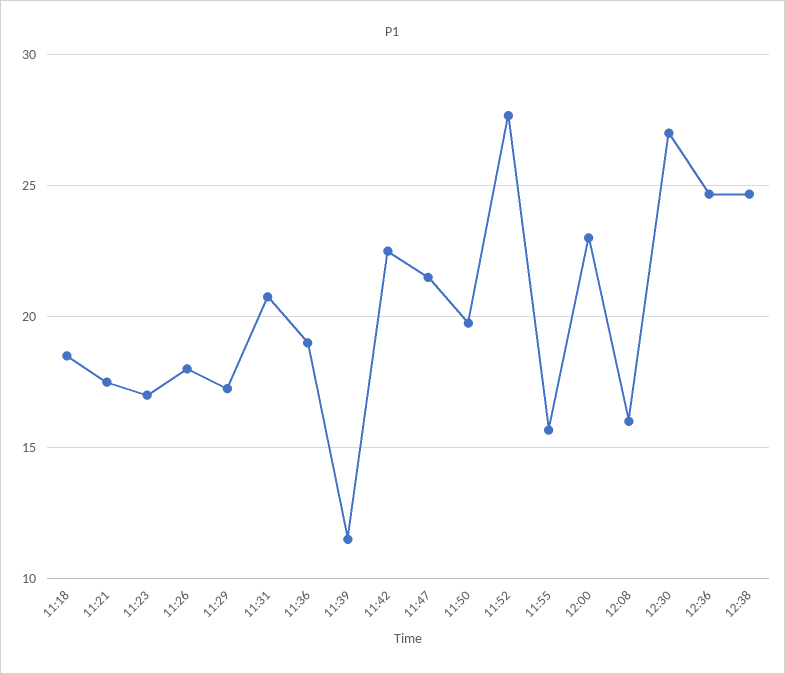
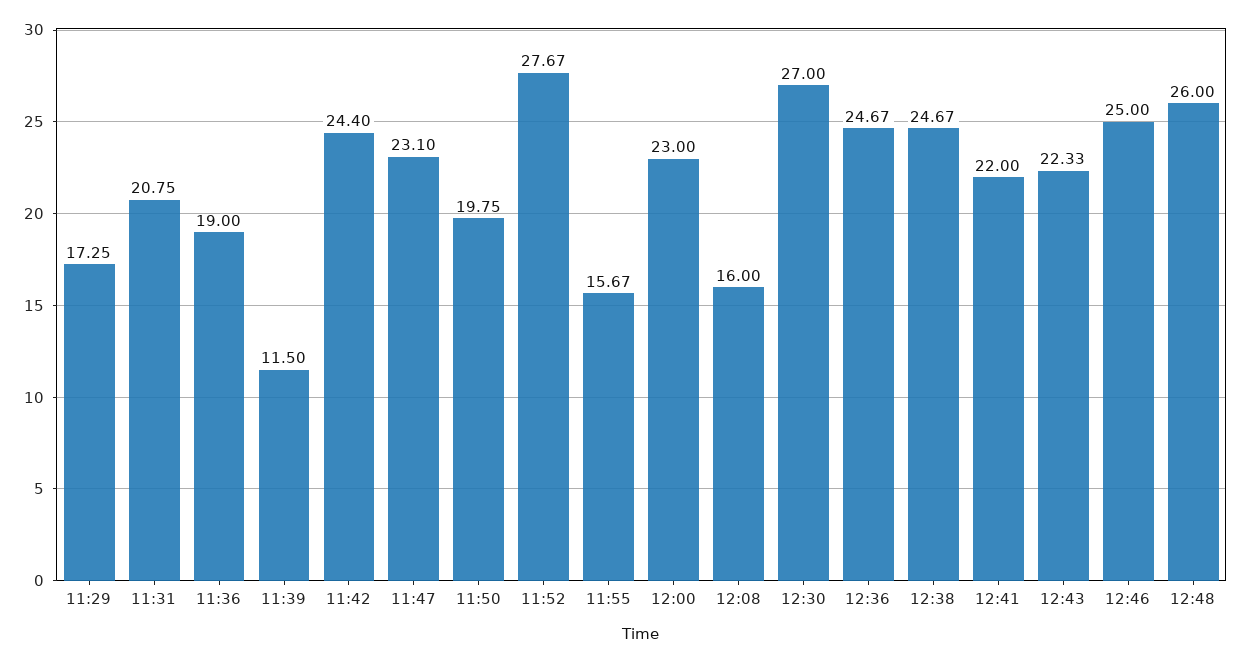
11:18: 18.5 -> none
11:21: 17.5 -> none
11:23: 17 -> none
11:26: 18 -> none
11:42: 22.5 -> 24.4
11:47: 21.5 -> 23.1
12:41: none -> 22
12:43: none -> 22.33
12:46: none -> 25
12:48: none -> 26

